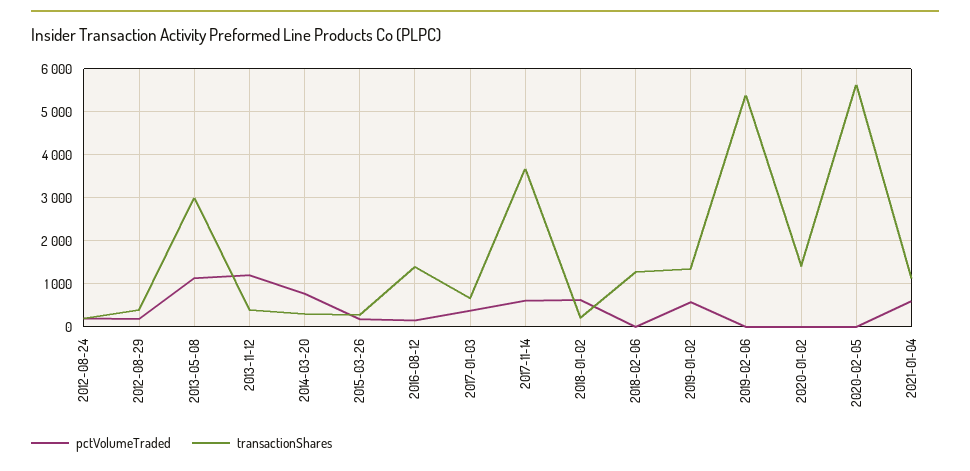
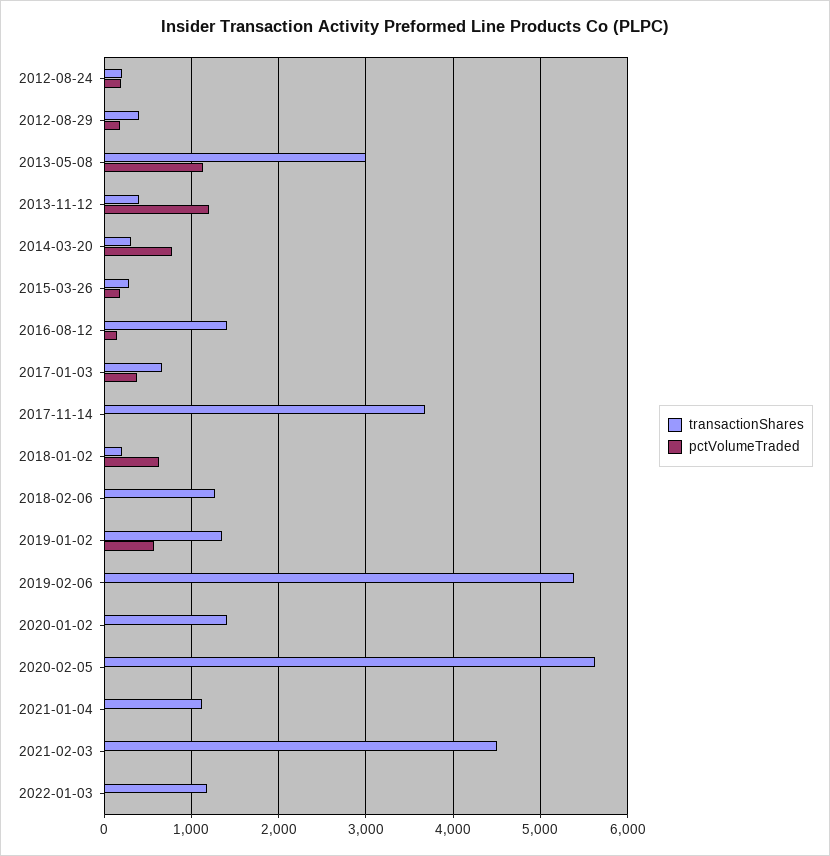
pctVolumeTraded, 2017-11-14: 600 -> 0
pctVolumeTraded, 2021-01-04: 600 -> 0
transactionShares, 2021-02-03: none -> 4500
pctVolumeTraded, 2021-02-03: none -> 0
transactionShares, 2022-01-03: none -> 1200
pctVolumeTraded, 2022-01-03: none -> 0

